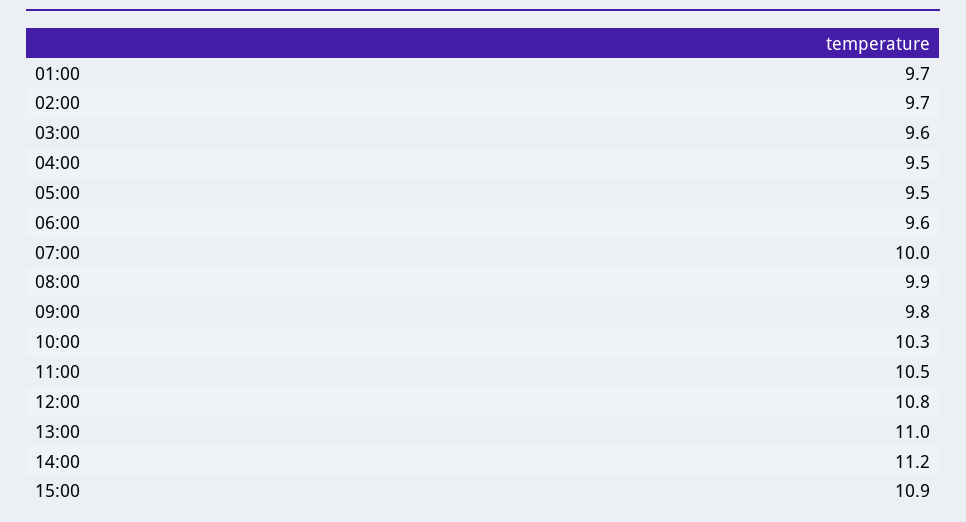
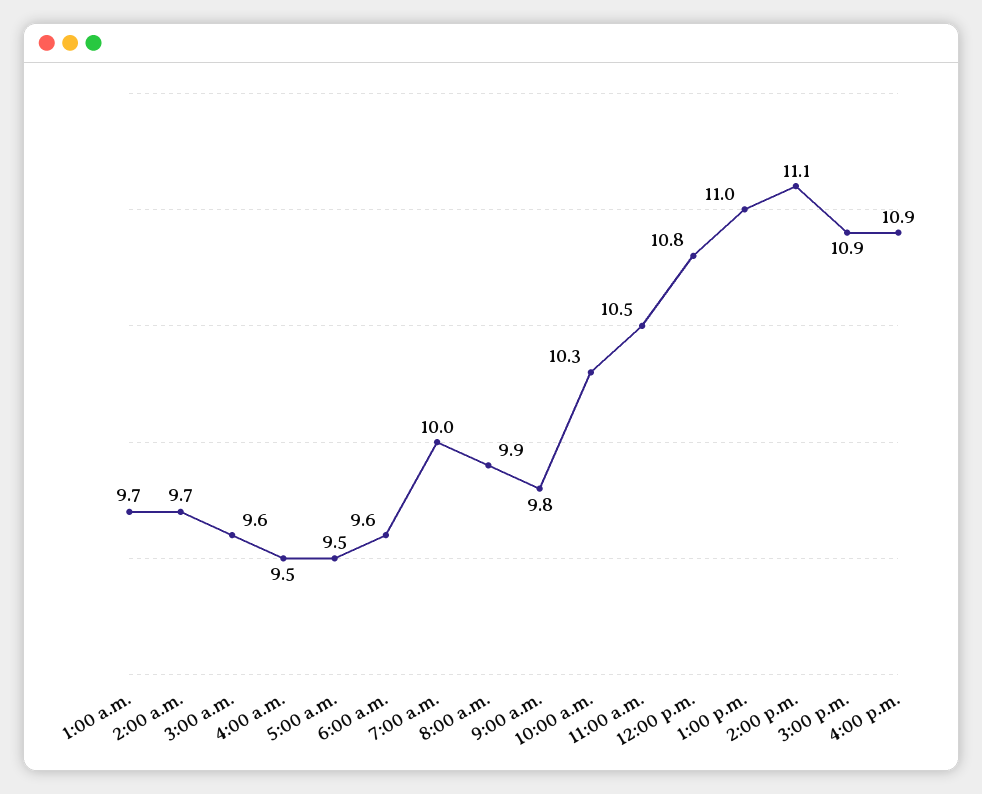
14:00: 11.2 -> 11.1
4:00 p.m.: none -> 10.9

